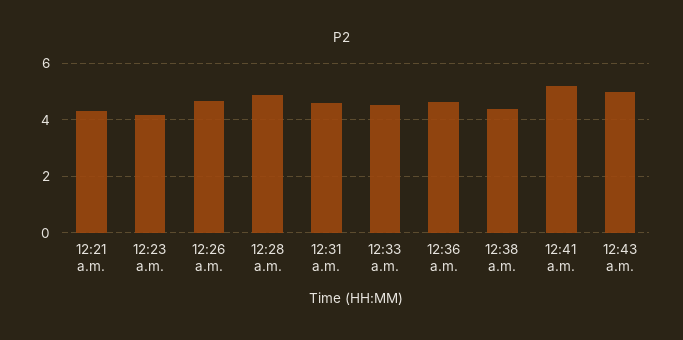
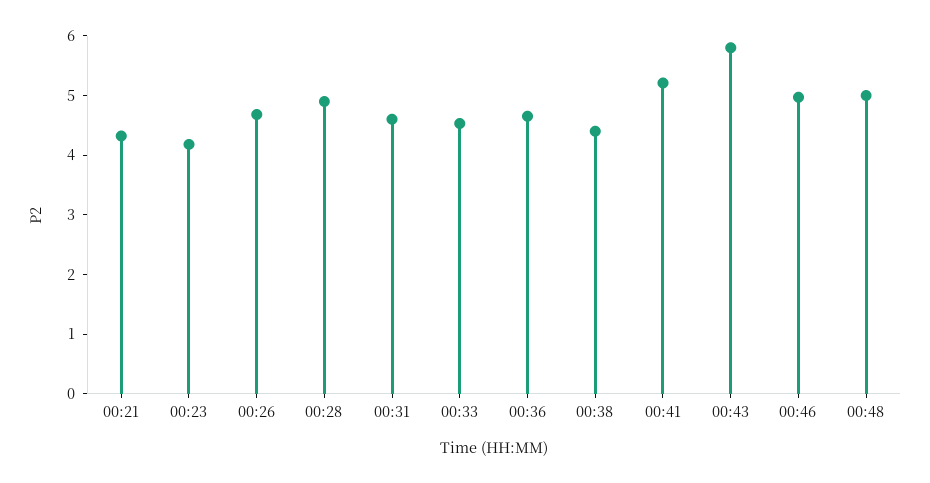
12:43 a.m.: 5 -> 5.8
00:46: none -> 5
00:48: none -> 5

